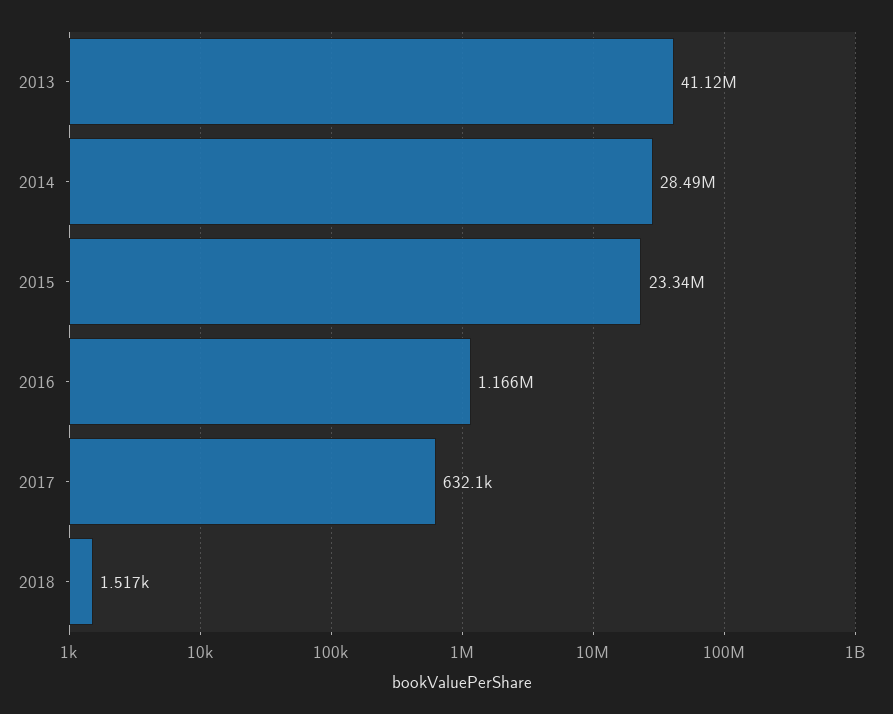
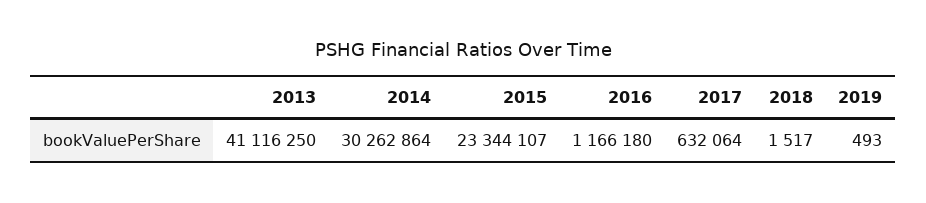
2014: 28490000 -> 30262864
2019: none -> 493

